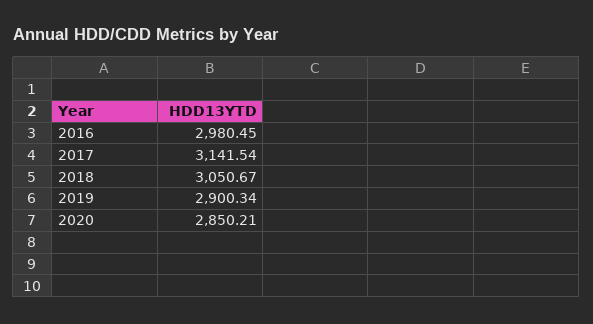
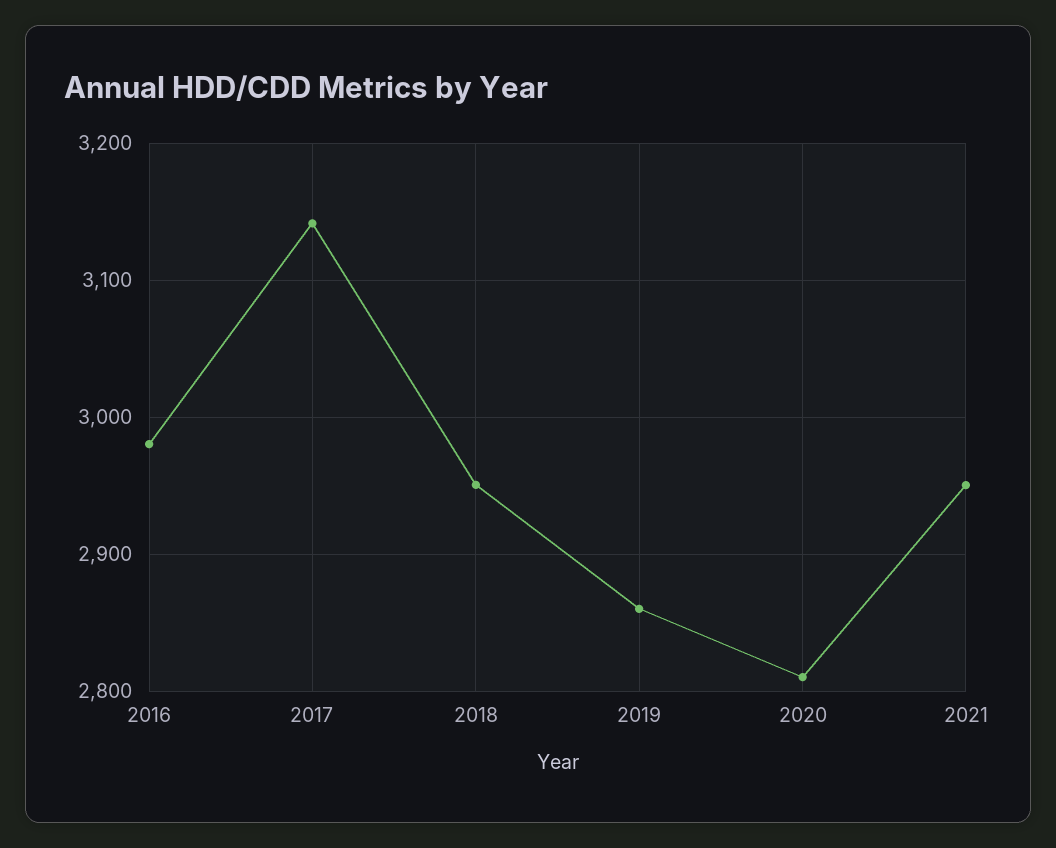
2018: 3050.67 -> 2950
2019: 2900.34 -> 2860
2020: 2850.21 -> 2810
2021: none -> 2950

